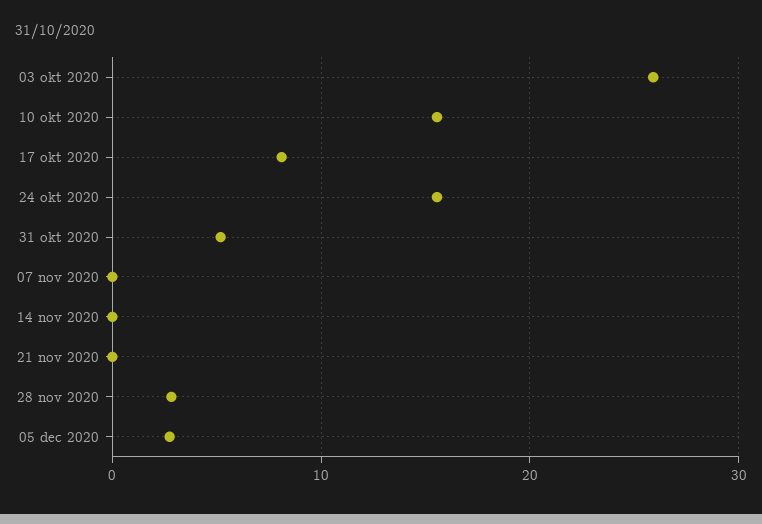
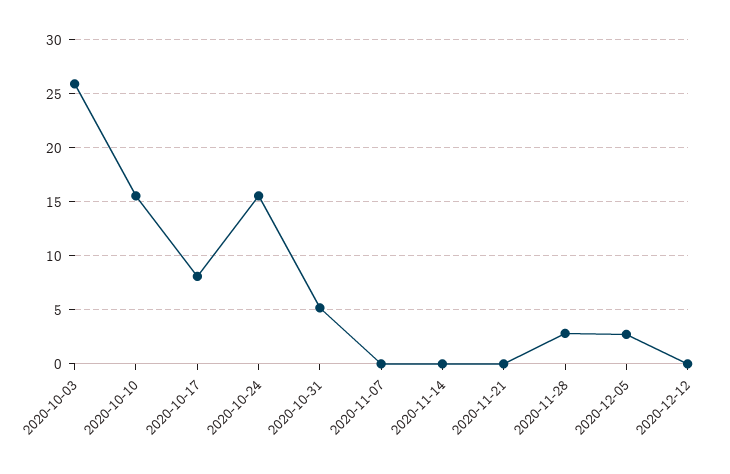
2020-12-12: none -> 0

